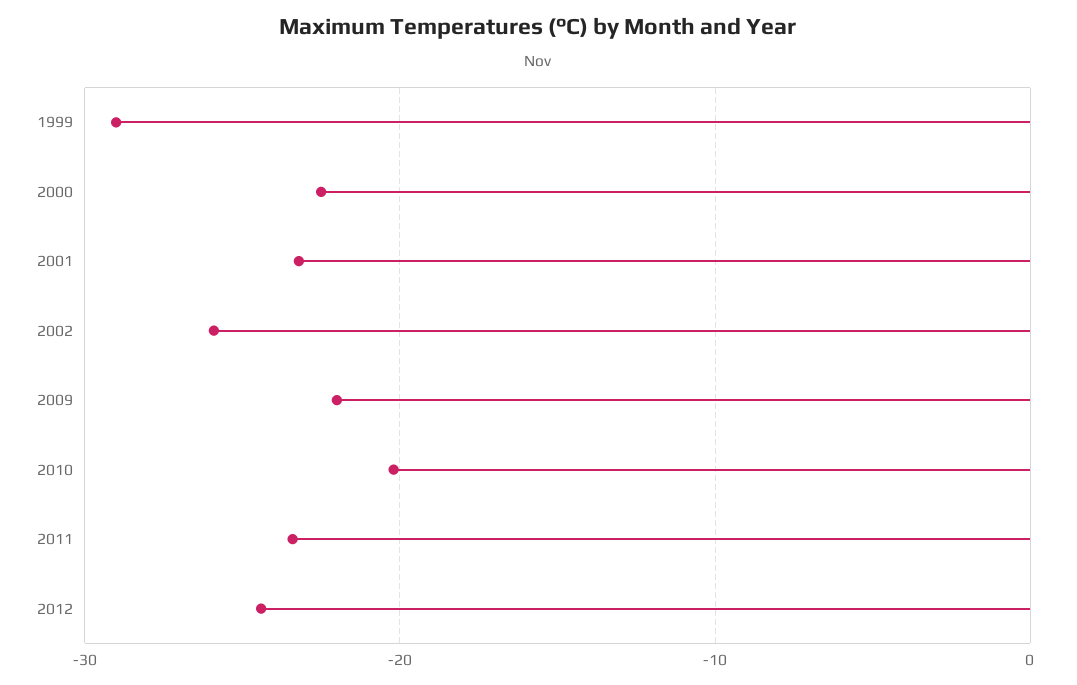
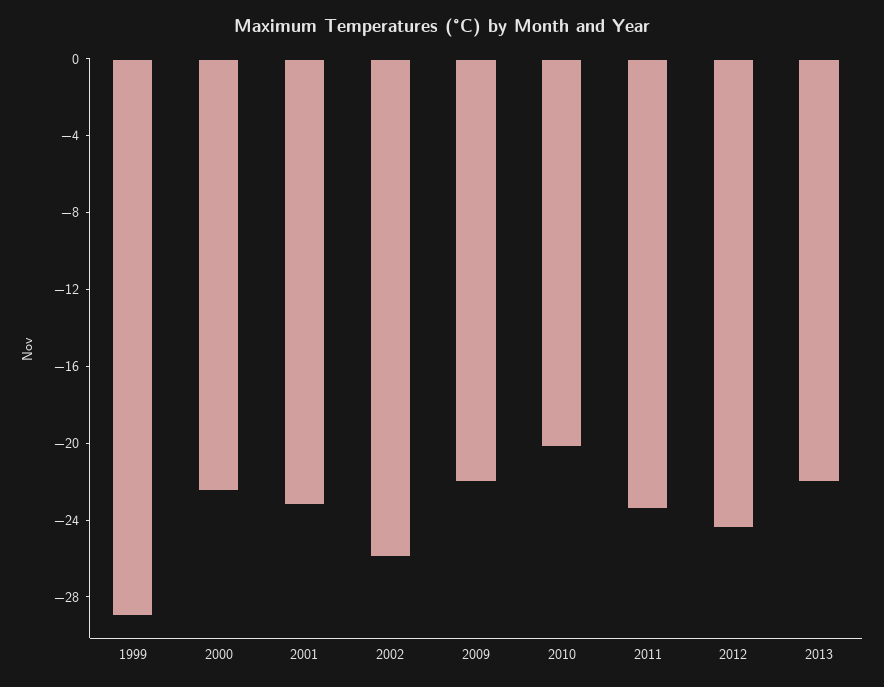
2013: none -> -22

